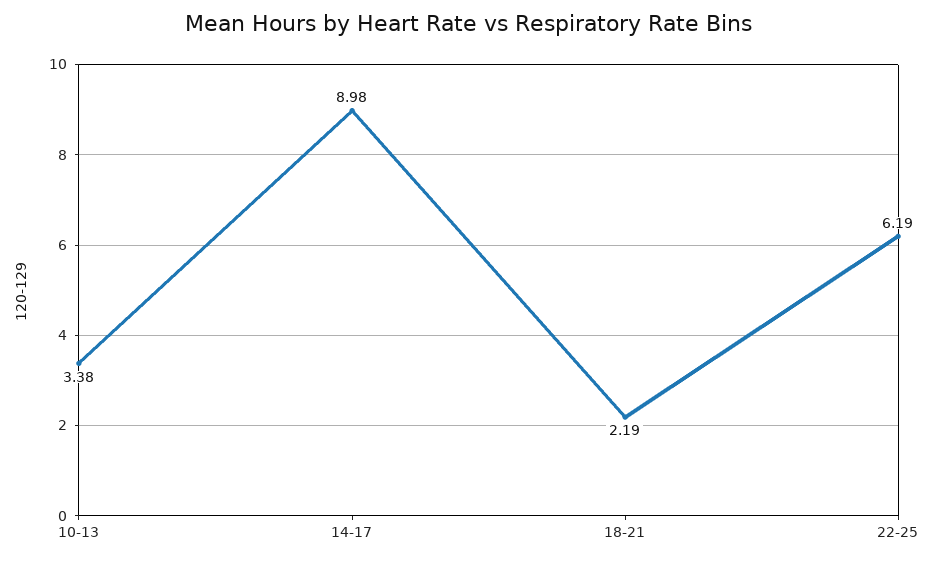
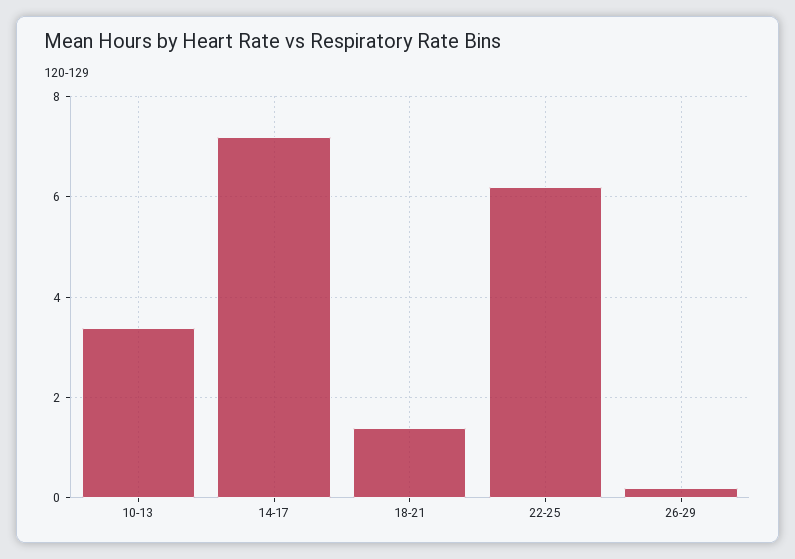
14-17: 8.98 -> 7.2
18-21: 2.19 -> 1.4
26-29: none -> 0.2

